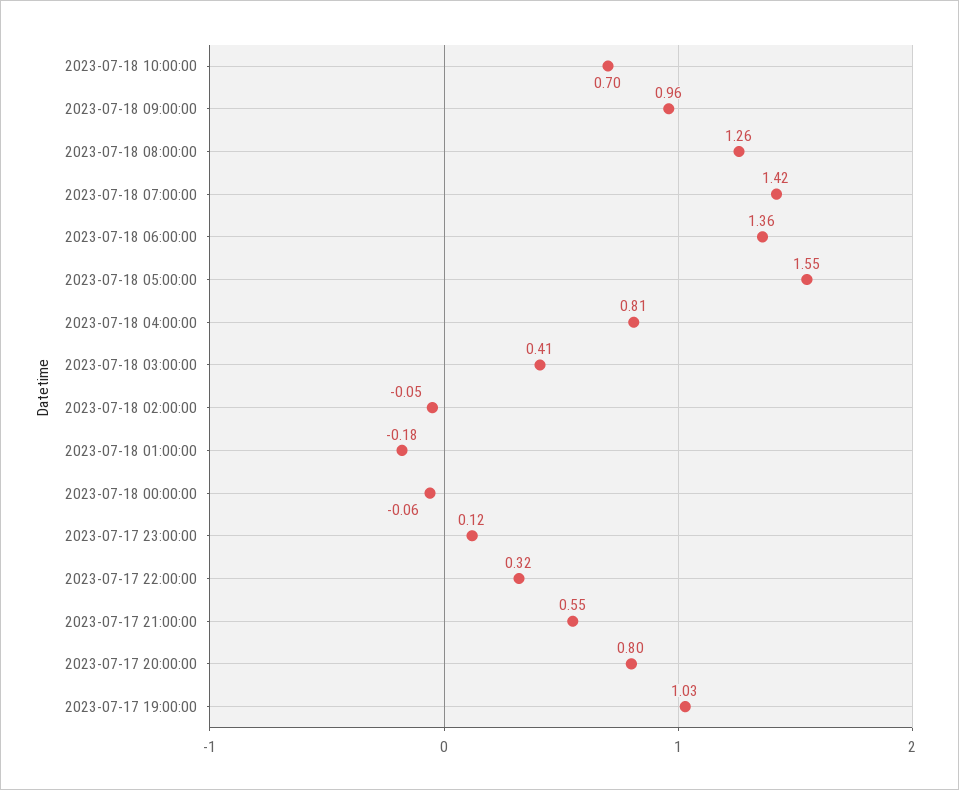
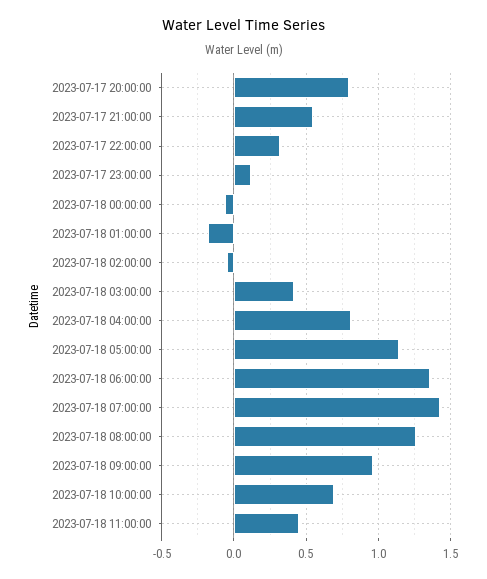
2023-07-18 05:00:00: 1.55 -> 1.15
2023-07-17 19:00:00: 1.03 -> none
2023-07-18 11:00:00: none -> 0.45

